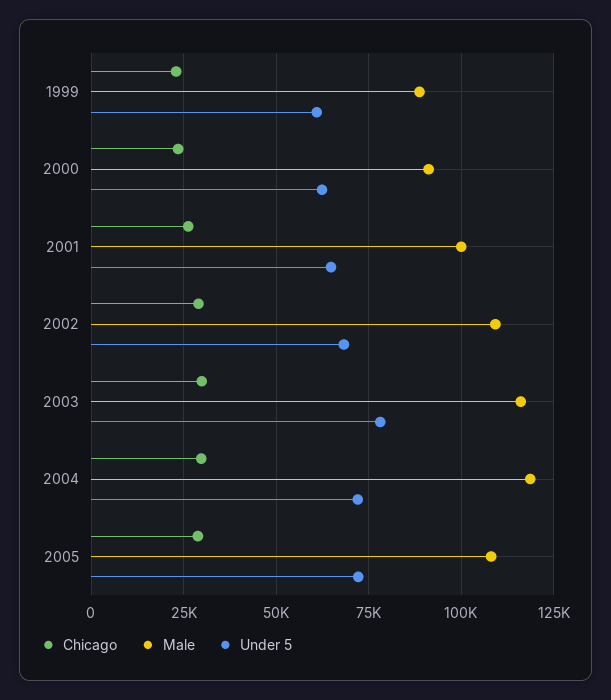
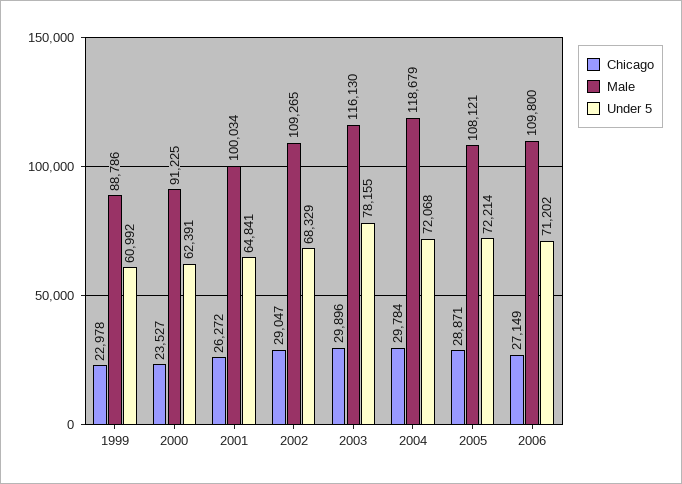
Chicago, 2006: none -> 27149
Male, 2006: none -> 109800
Under 5, 2006: none -> 71202

